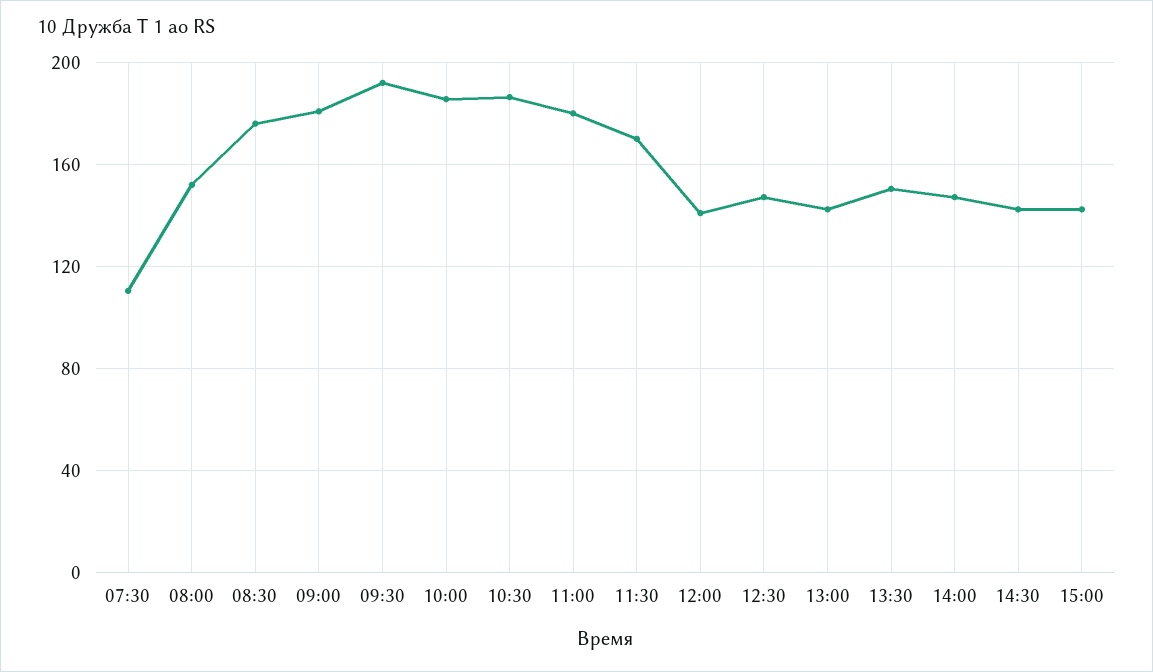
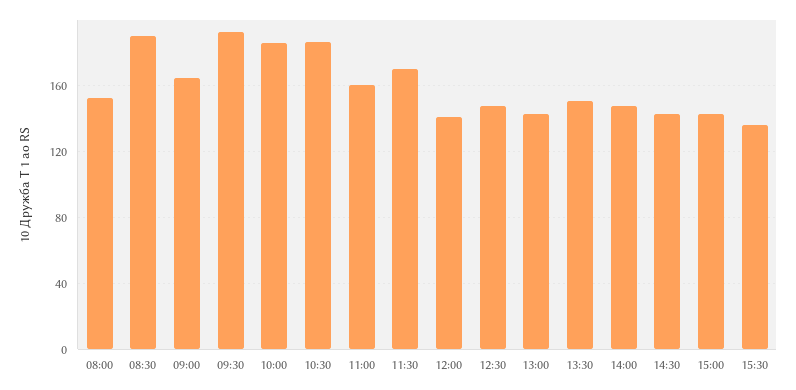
07:30: 110 -> none
08:30: 175 -> 190
09:00: 180 -> 165
11:00: 180 -> 160
15:30: none -> 135

